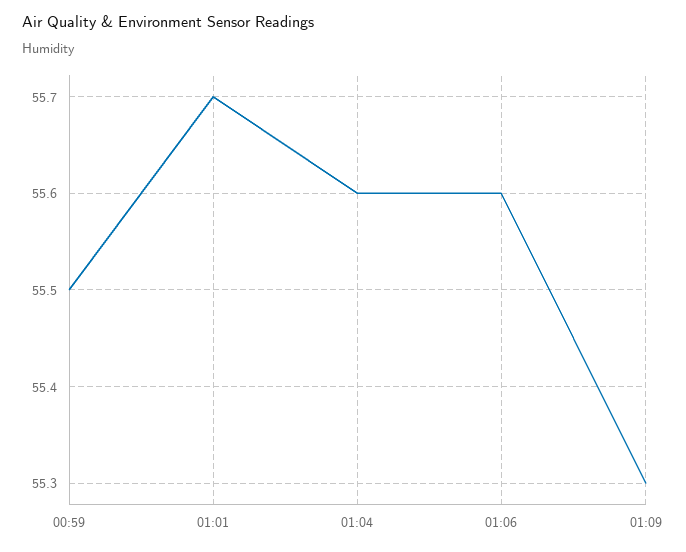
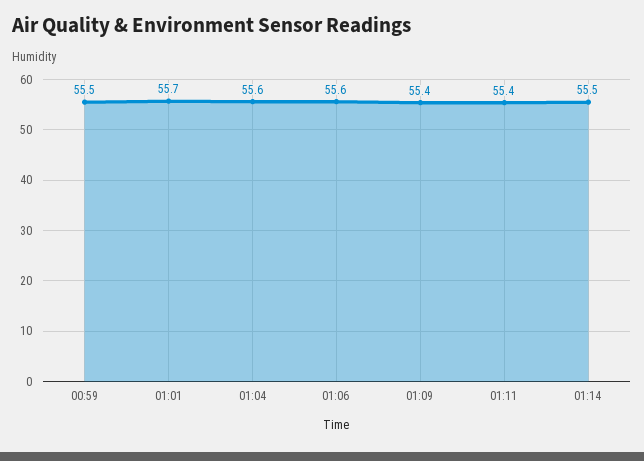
01:09: 55.3 -> 55.4
01:11: none -> 55.4
01:14: none -> 55.5

